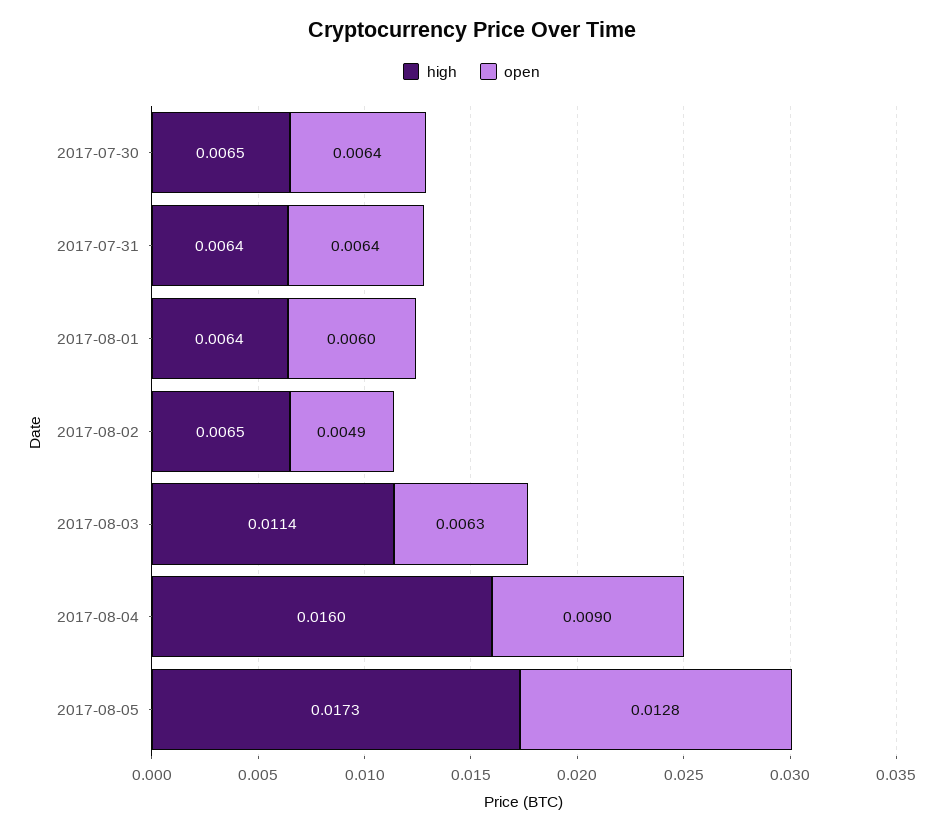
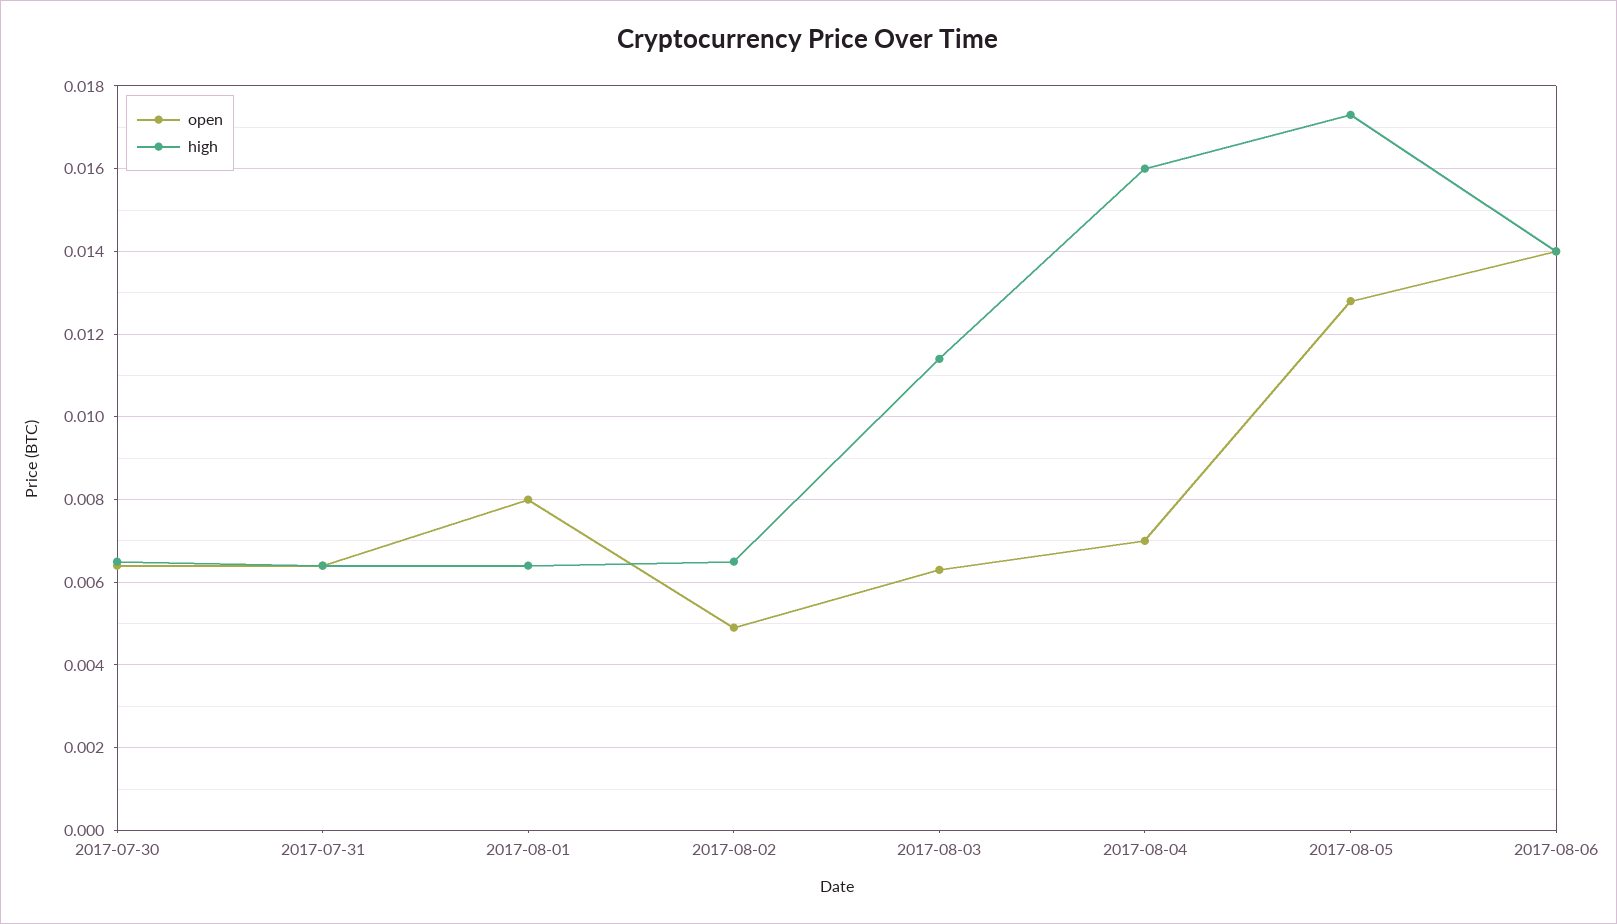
open, 2017-08-01: 0.006 -> 0.008
open, 2017-08-04: 0.009 -> 0.007
open, 2017-08-06: none -> 0.014
high, 2017-08-06: none -> 0.014

